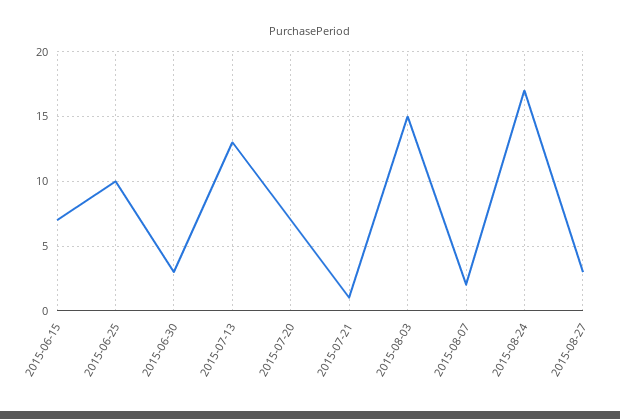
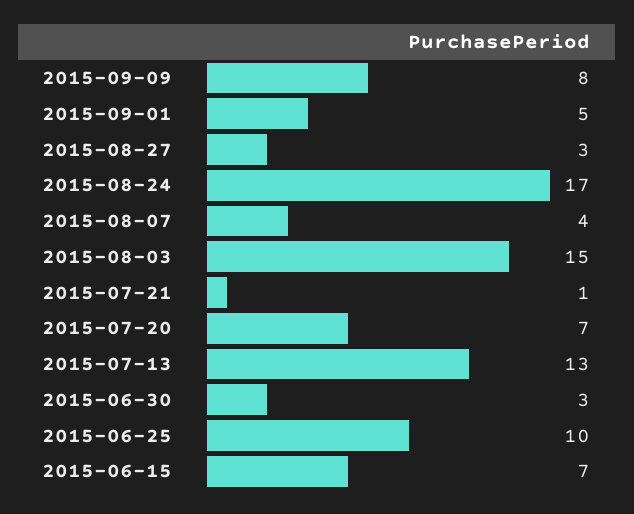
2015-08-07: 2 -> 4
2015-09-09: none -> 8
2015-09-01: none -> 5

